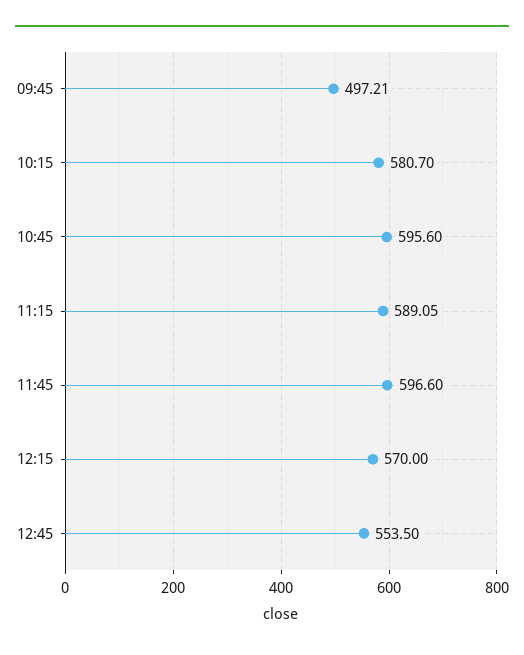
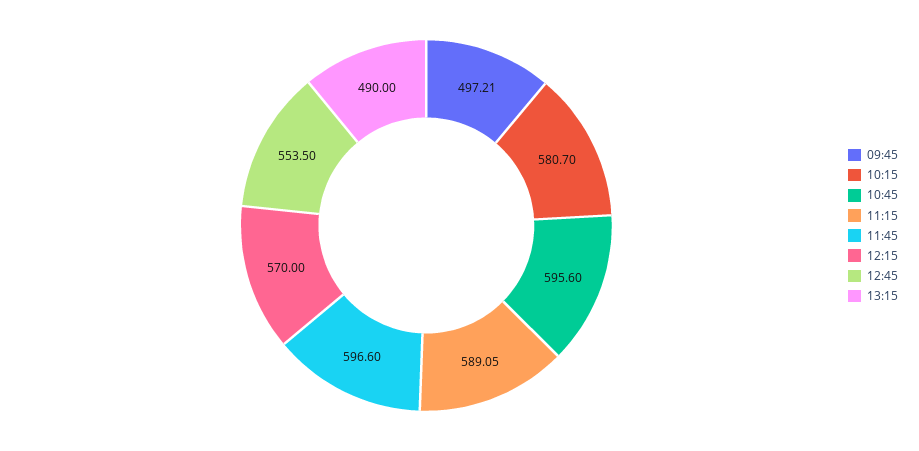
13:15: none -> 490

